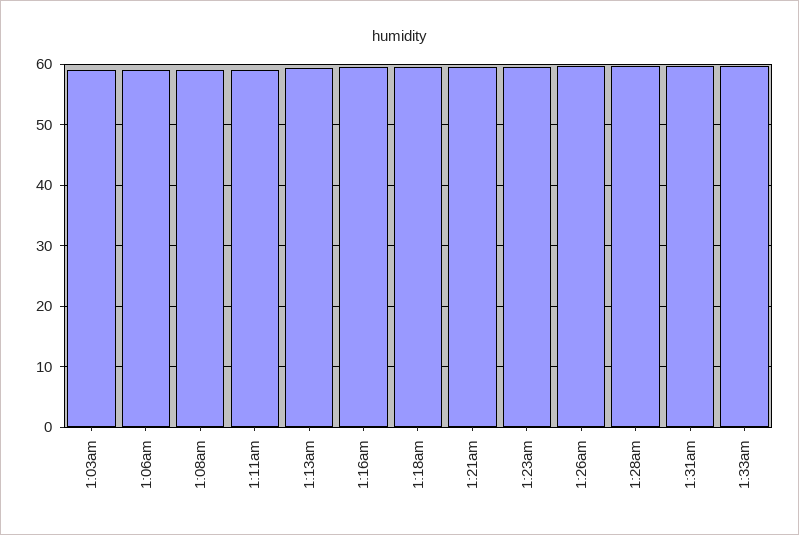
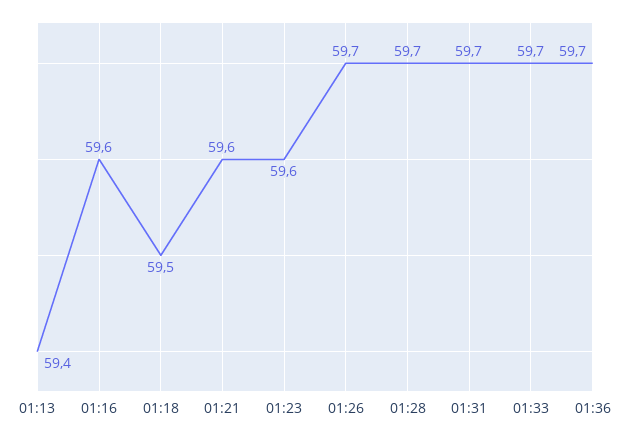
1:03am: 59 -> none
1:06am: 59 -> none
1:08am: 59 -> none
1:11am: 59 -> none
01:36: none -> 59.7

